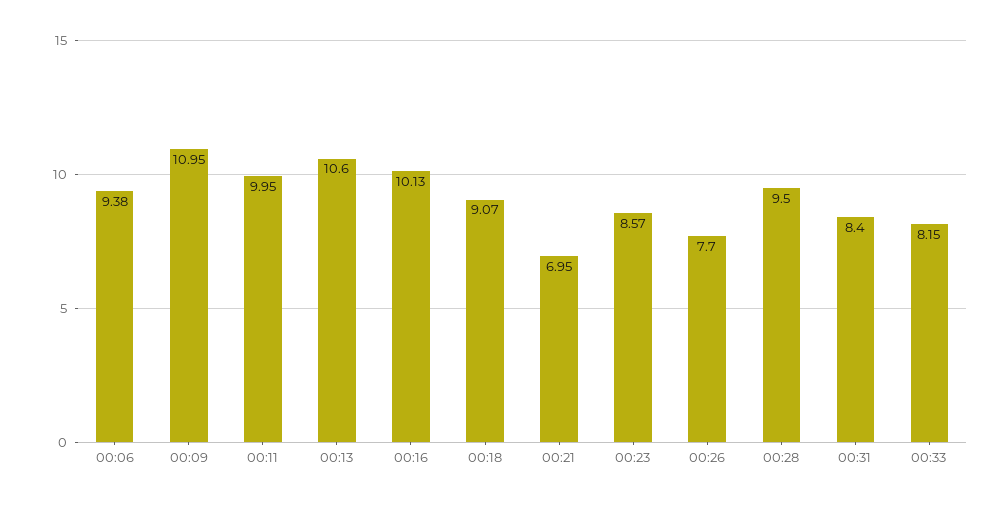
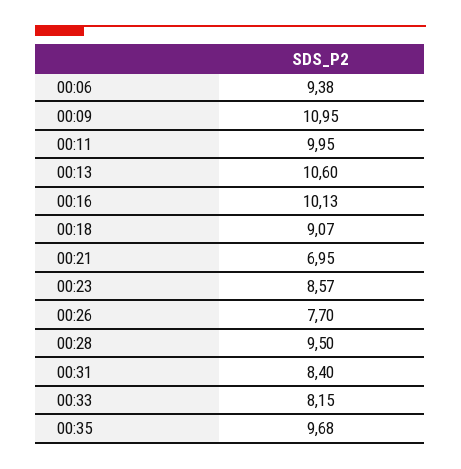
00:35: none -> 9.68

